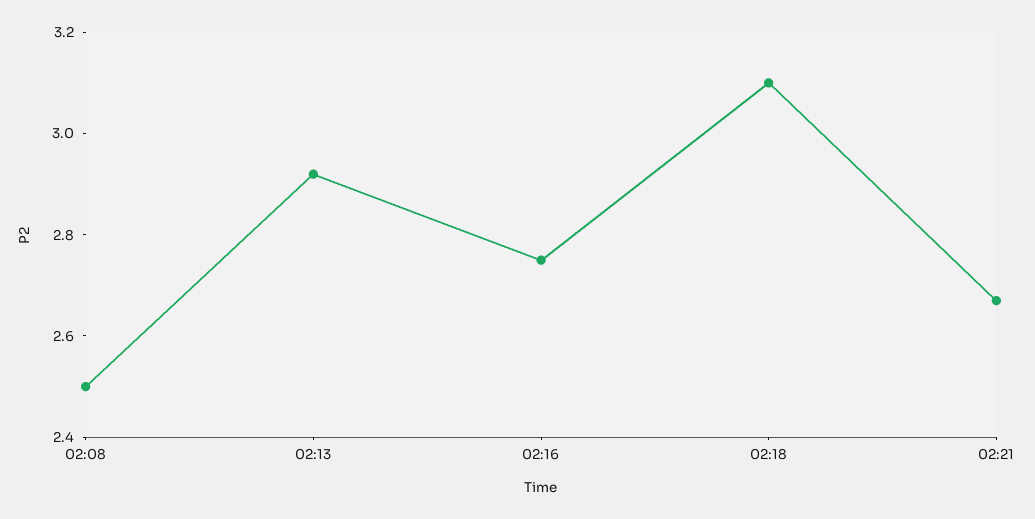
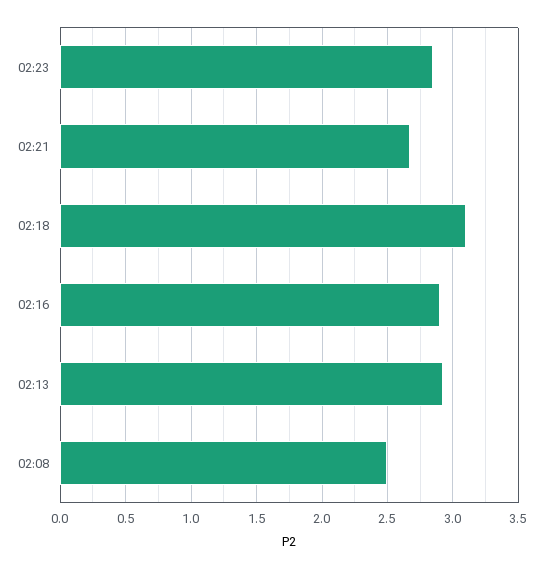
02:16: 2.75 -> 2.9
02:23: none -> 2.85

